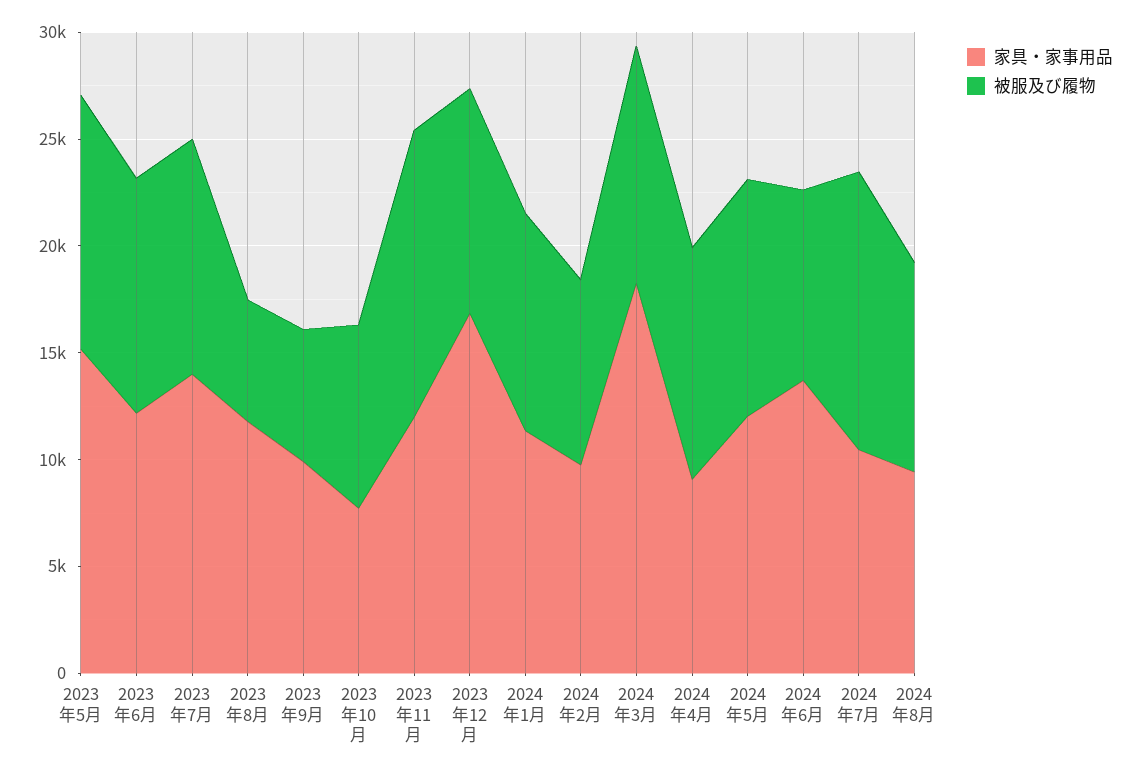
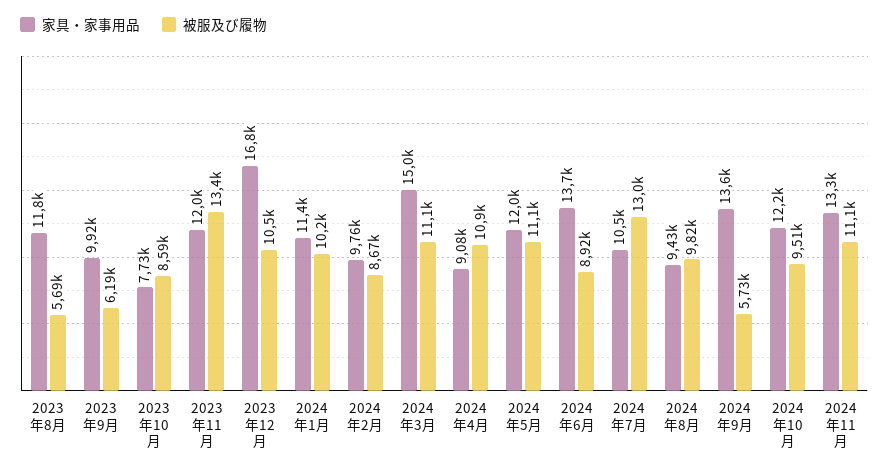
家具・家事用品, 2023年5月: 15000 -> none
被服及び履物, 2023年5月: 12000 -> none
家具・家事用品, 2023年6月: 12000 -> none
被服及び履物, 2023年6月: 11000 -> none
家具・家事用品, 2023年7月: 14000 -> none
被服及び履物, 2023年7月: 11000 -> none
家具・家事用品, 2024年3月: 18000 -> 15000
家具・家事用品, 2024年9月: none -> 13600
被服及び履物, 2024年9月: none -> 5730
家具・家事用品, 2024年10月: none -> 12200
被服及び履物, 2024年10月: none -> 9510
家具・家事用品, 2024年11月: none -> 13300
被服及び履物, 2024年11月: none -> 11100

